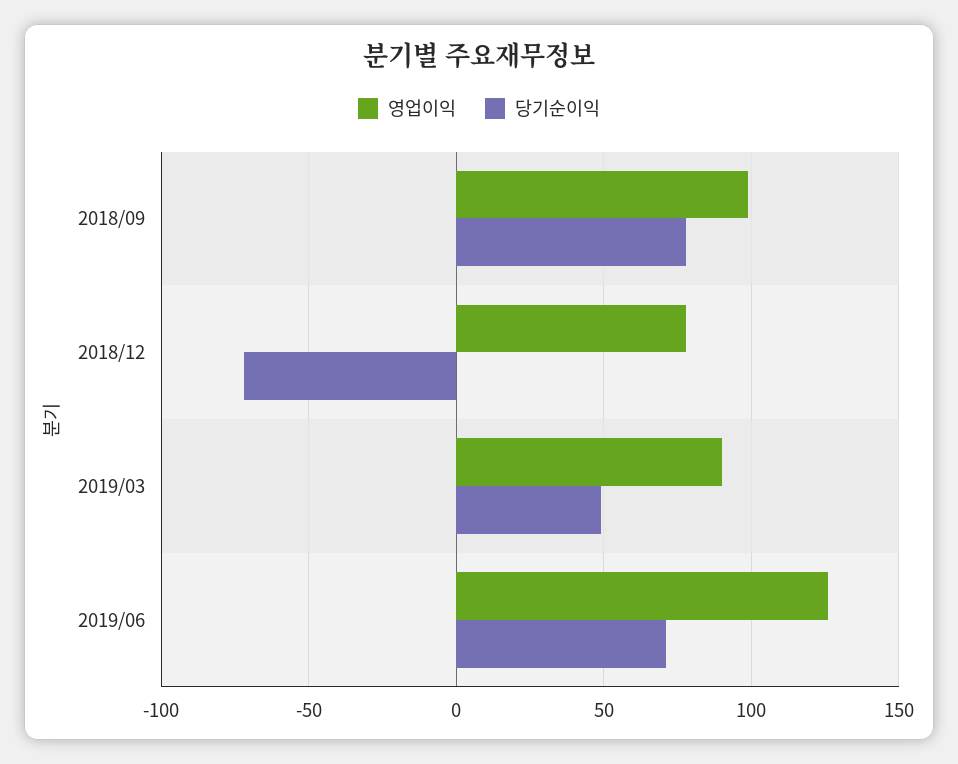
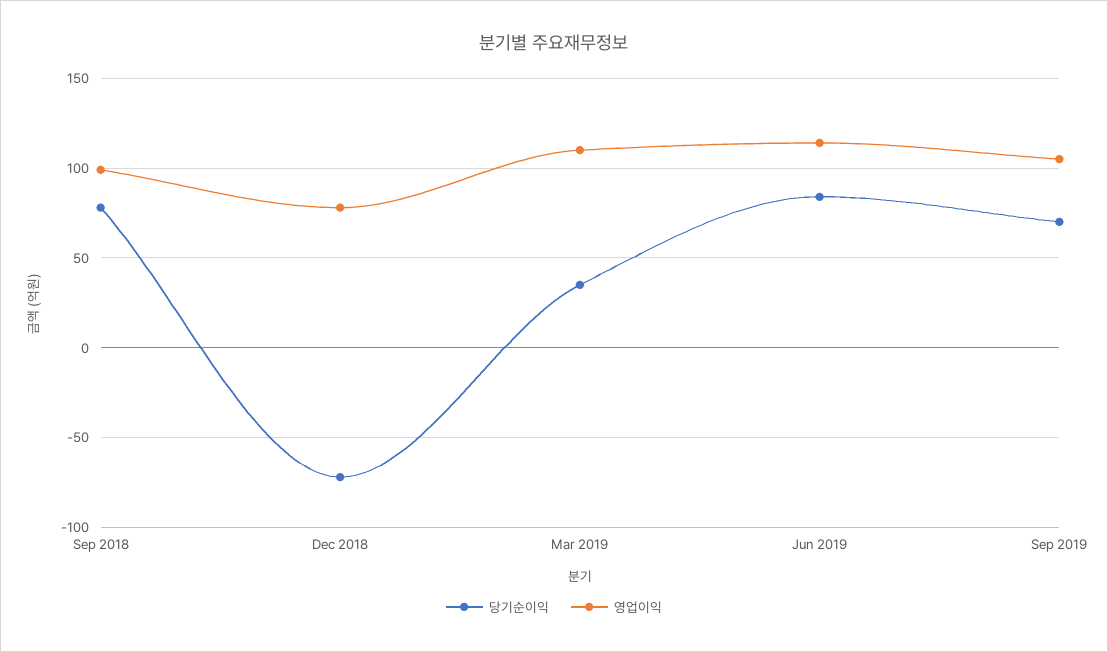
영업이익, 2019/03: 90 -> 110
당기순이익, 2019/03: 50 -> 35
영업이익, 2019/06: 125 -> 115
당기순이익, 2019/06: 70 -> 85
당기순이익, Sep 2019: none -> 70
영업이익, Sep 2019: none -> 105

